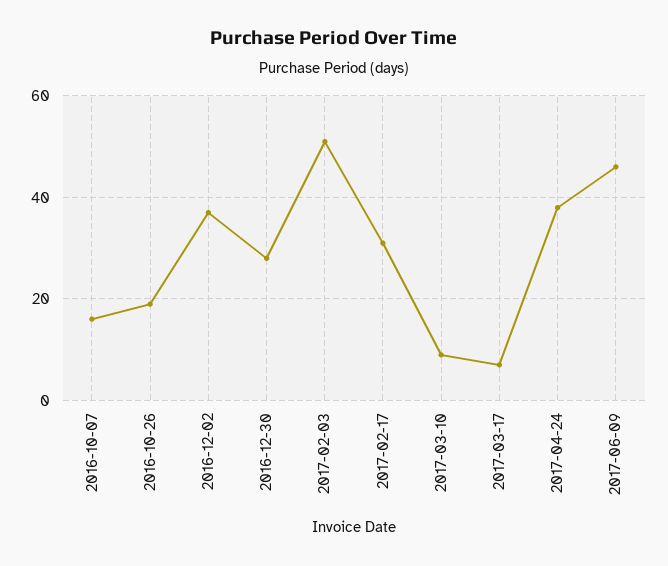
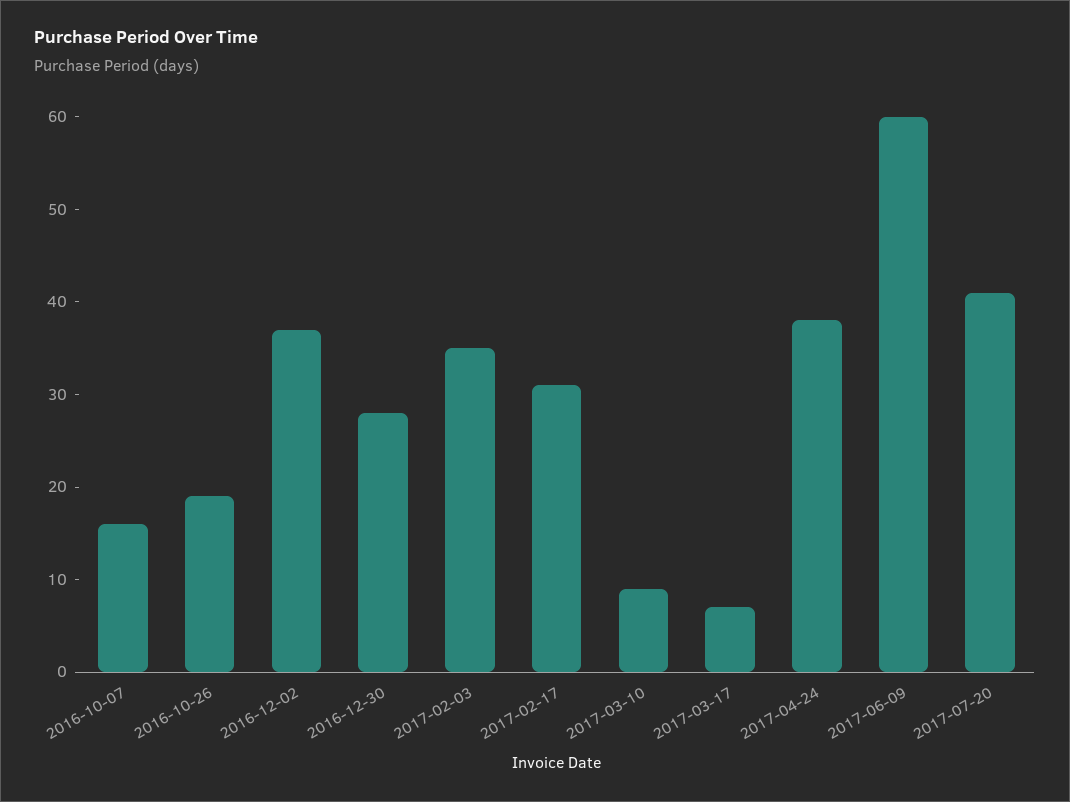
2017-02-03: 50 -> 35
2017-06-09: 45 -> 60
2017-07-20: none -> 41

